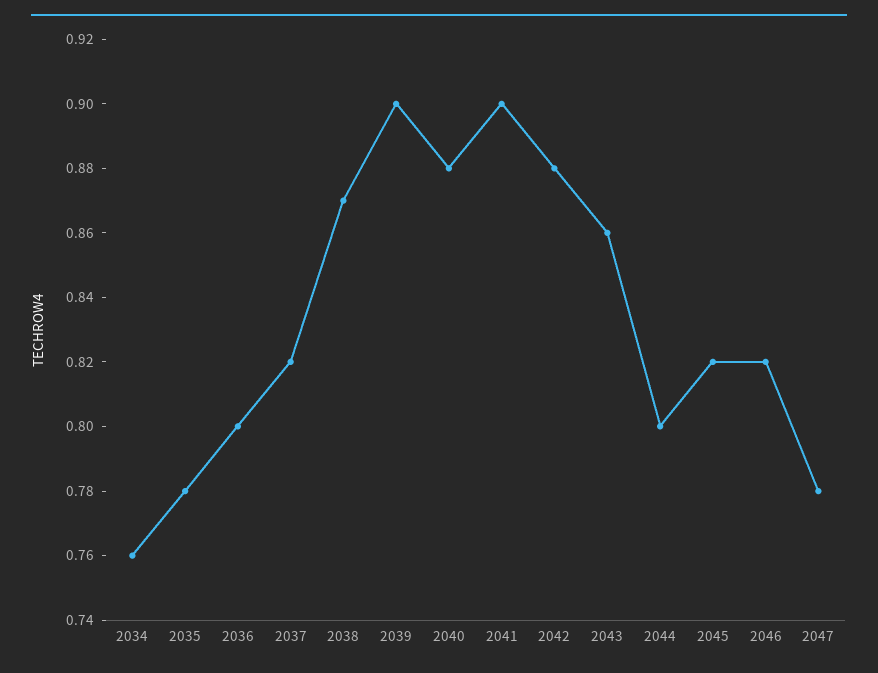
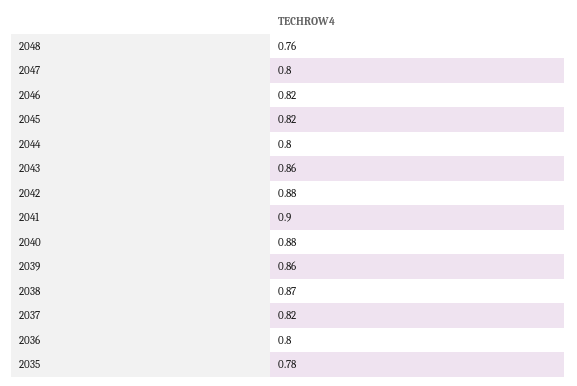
2034: 0.76 -> none
2039: 0.9 -> 0.86
2047: 0.78 -> 0.8
2048: none -> 0.76

